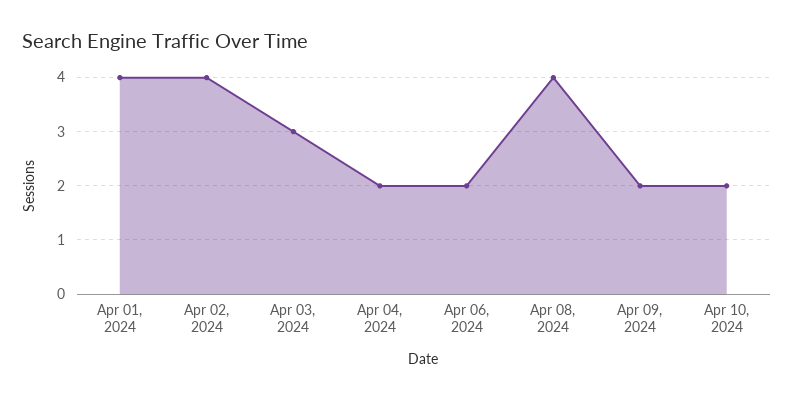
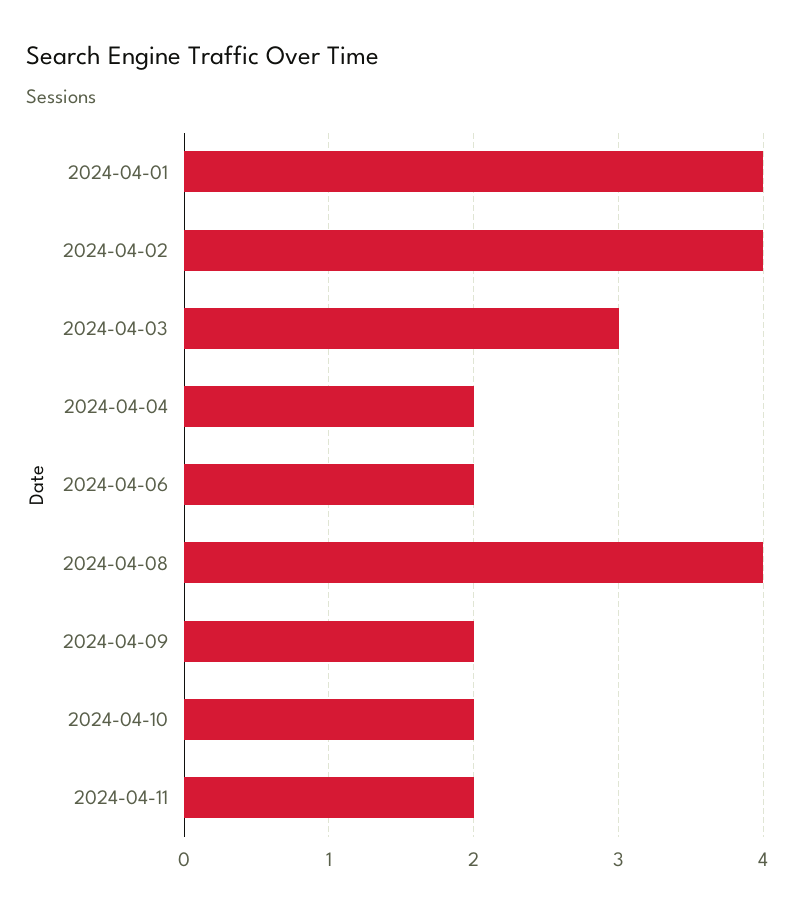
2024-04-11: none -> 2

